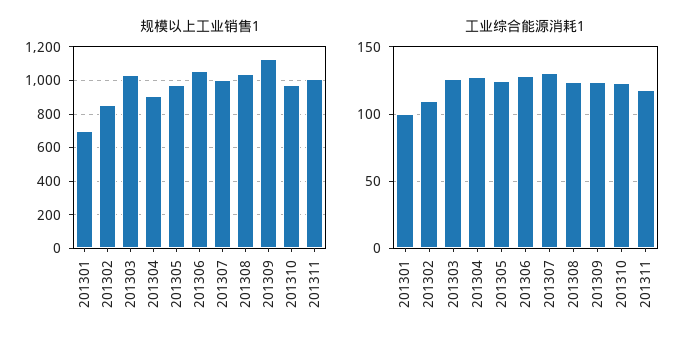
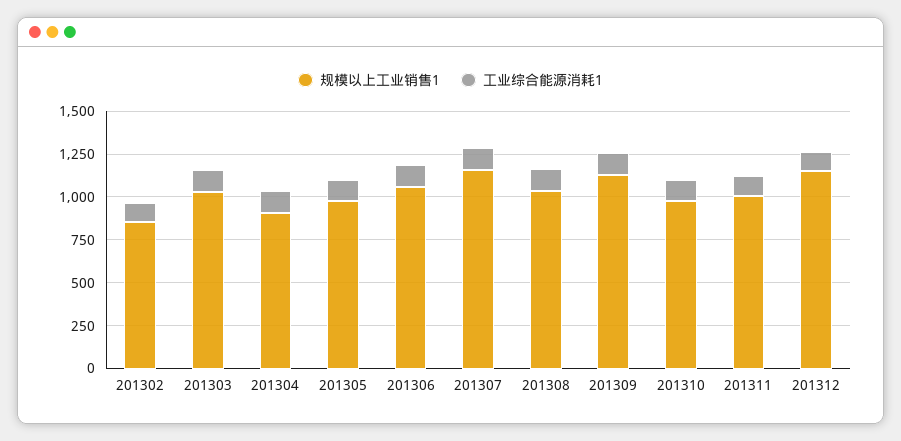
规模以上工业销售1, 201301: 700 -> none
规模以上工业销售1, 201307: 1000 -> 1150
工业综合能源消耗1, 201301: 100 -> none
规模以上工业销售1, 201312: none -> 1150
工业综合能源消耗1, 201312: none -> 100

